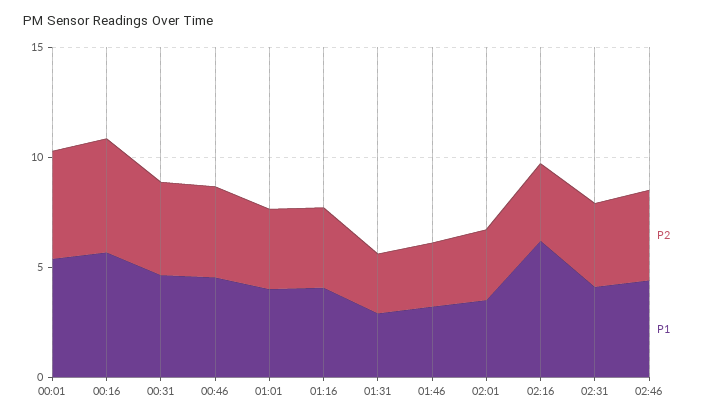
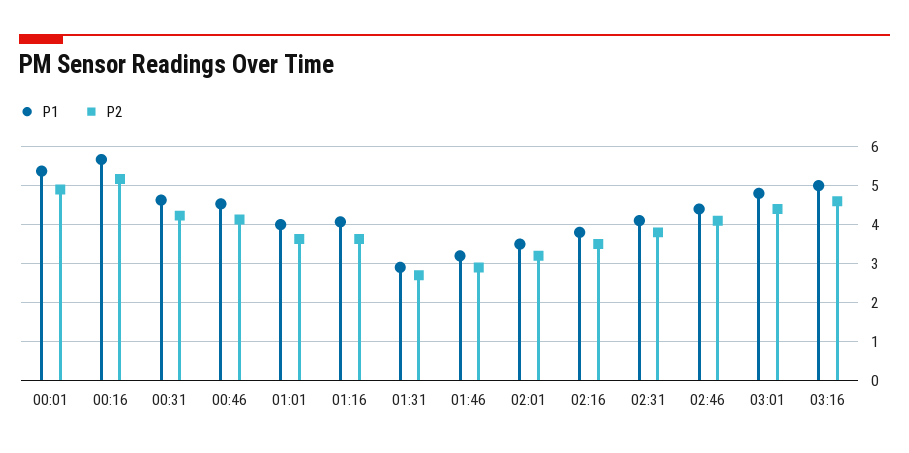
P1, 02:16: 6 -> 3.8
P1, 03:01: none -> 4.8
P2, 03:01: none -> 4.4
P1, 03:16: none -> 5
P2, 03:16: none -> 4.6

